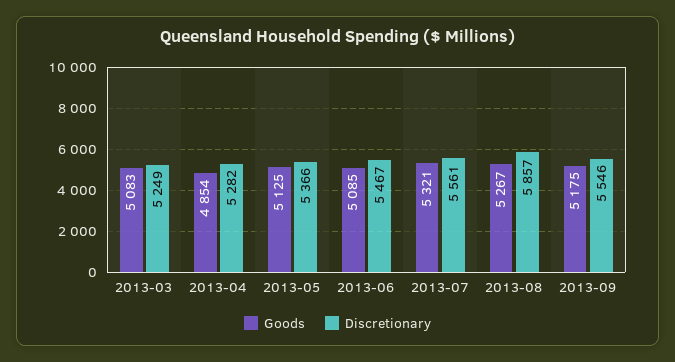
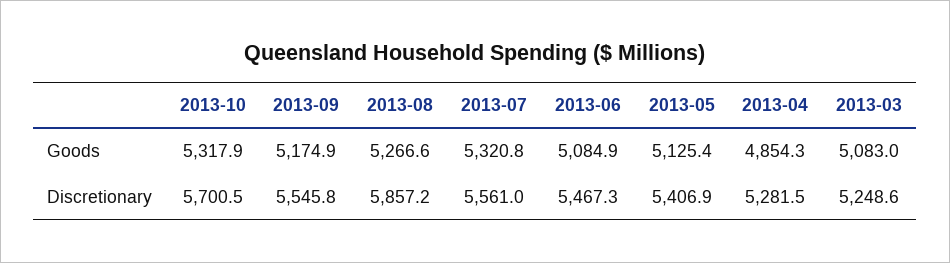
Discretionary, 2013-05: 5366 -> 5406.9
Goods, 2013-10: none -> 5317.9
Discretionary, 2013-10: none -> 5700.5

